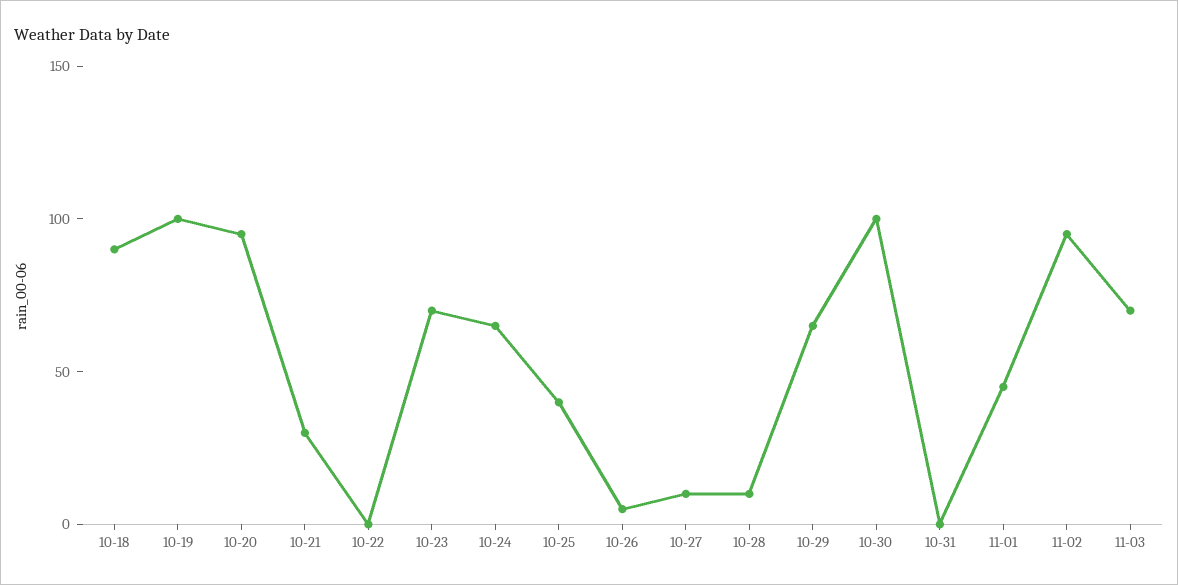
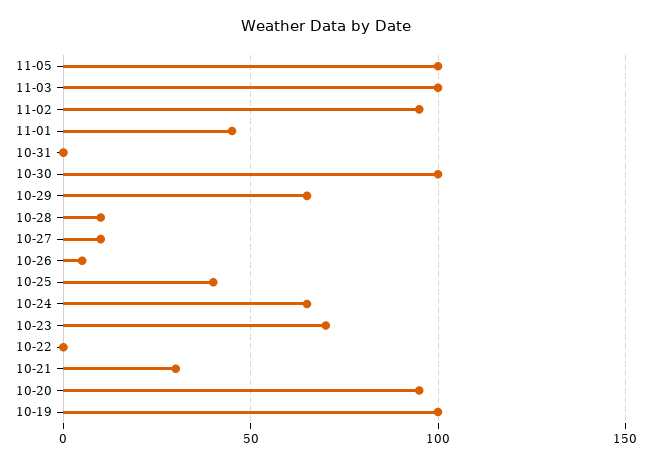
10-18: 90 -> none
11-03: 70 -> 100
11-05: none -> 100

